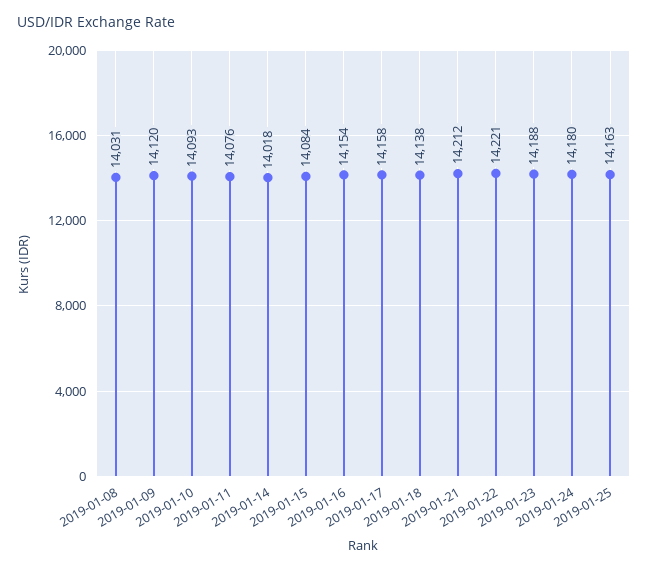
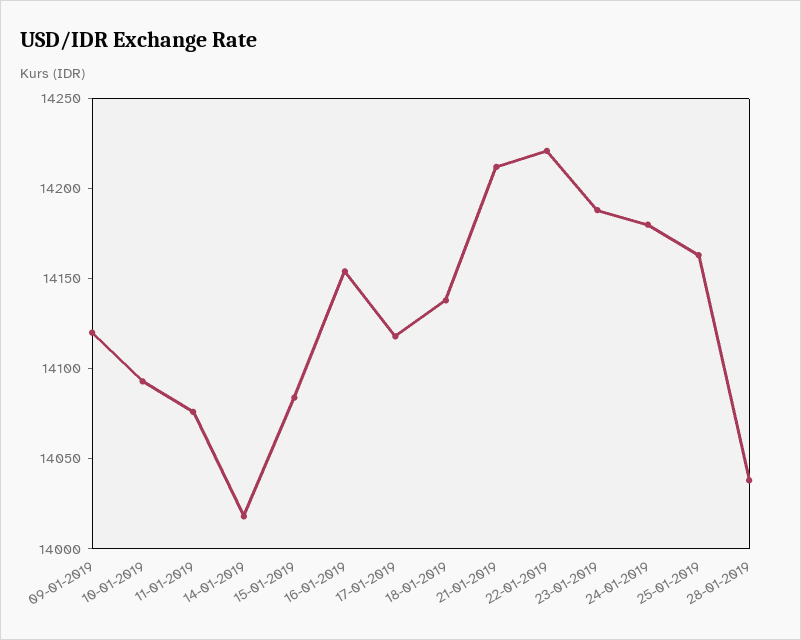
2019-01-08: 14031 -> none
2019-01-17: 14158 -> 14120
28-01-2019: none -> 14040

